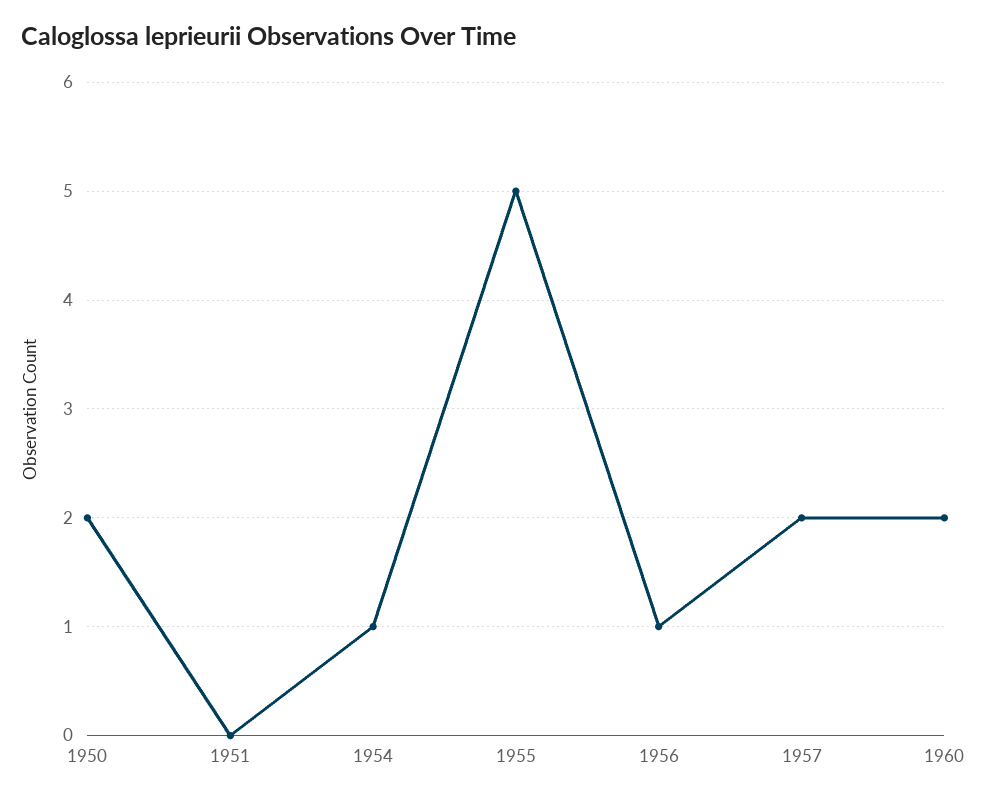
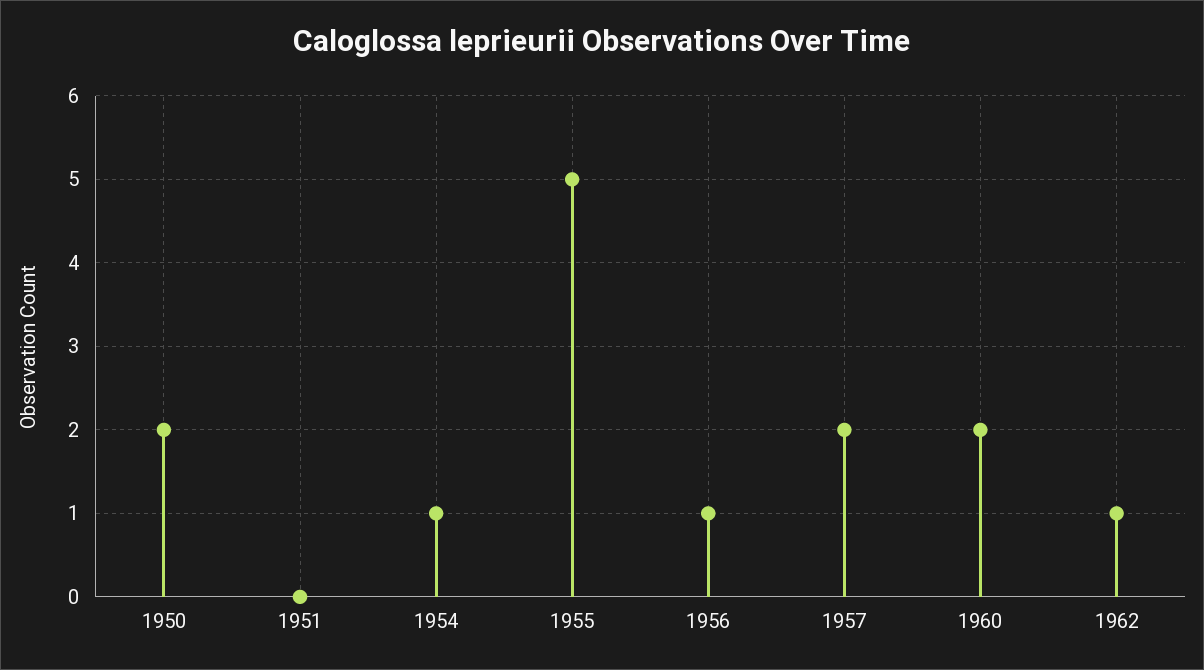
1962: none -> 1

